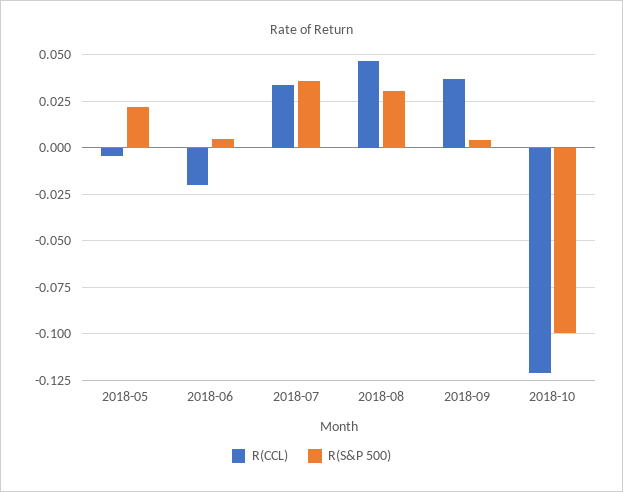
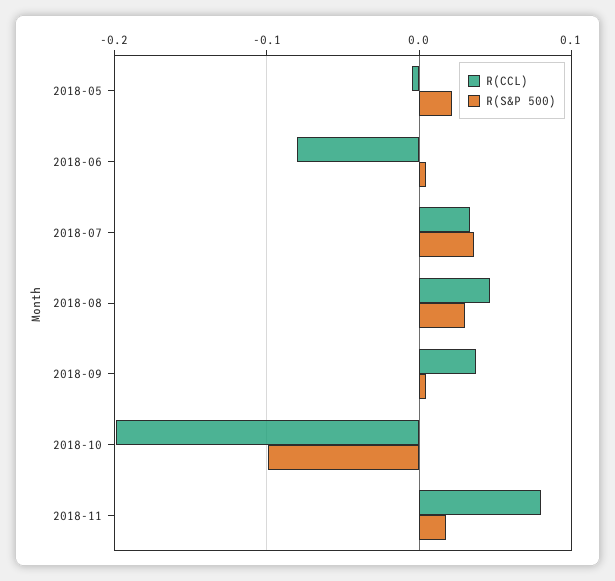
R(CCL), 2018-06: -0.02 -> -0.08
R(CCL), 2018-10: -0.12 -> -0.2
R(CCL), 2018-11: none -> 0.08
R(S&P 500), 2018-11: none -> 0.02

